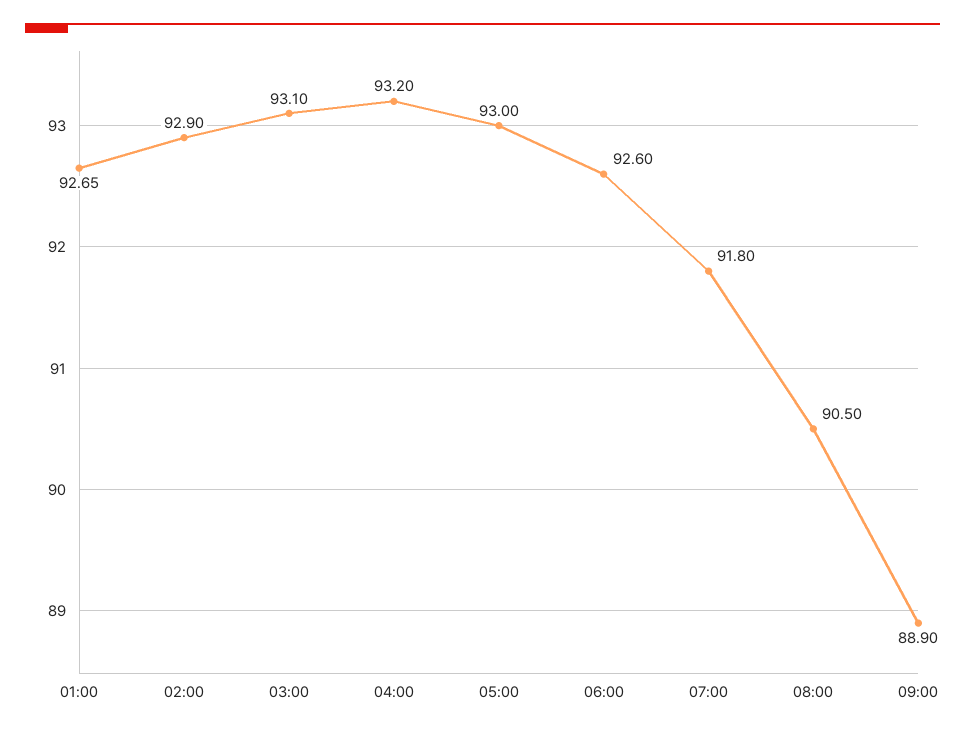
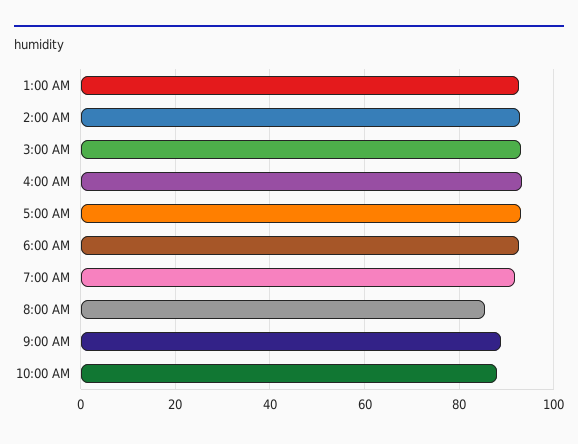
08:00: 90.5 -> 86
10:00 AM: none -> 88

